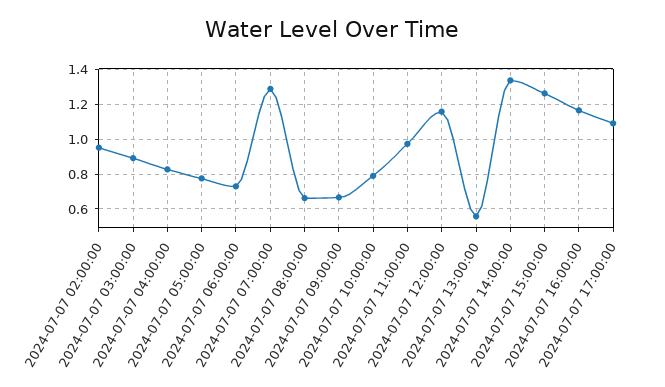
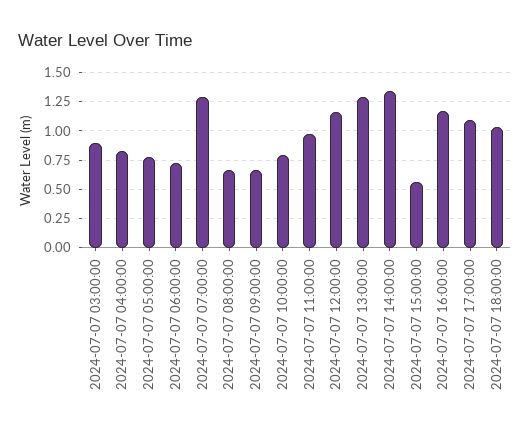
2024-07-07 02:00:00: 0.95 -> none
2024-07-07 13:00:00: 0.55 -> 1.25
2024-07-07 15:00:00: 1.25 -> 0.5
2024-07-07 18:00:00: none -> 1

